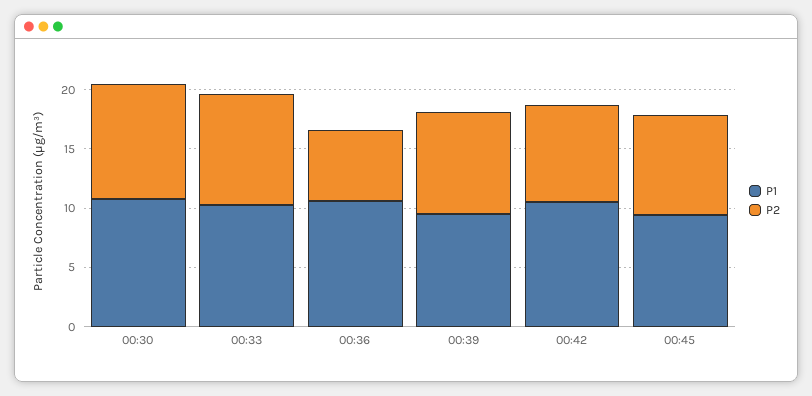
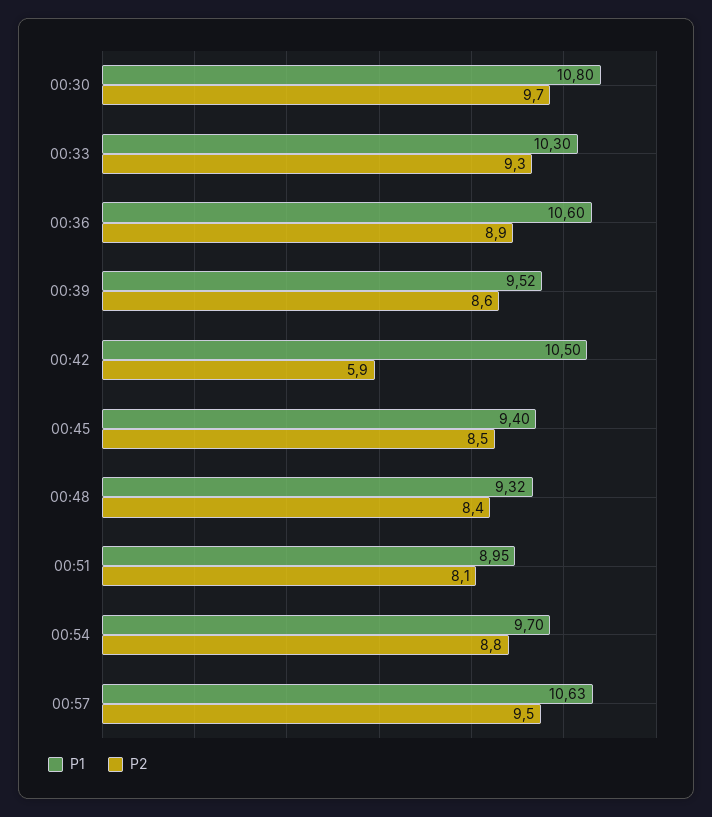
P2, 00:36: 6 -> 8.9
P2, 00:42: 8 -> 5.9
P1, 00:48: none -> 9.32
P2, 00:48: none -> 8.4
P1, 00:51: none -> 8.95
P2, 00:51: none -> 8.1
P1, 00:54: none -> 9.7
P2, 00:54: none -> 8.8
P1, 00:57: none -> 10.63
P2, 00:57: none -> 9.5

